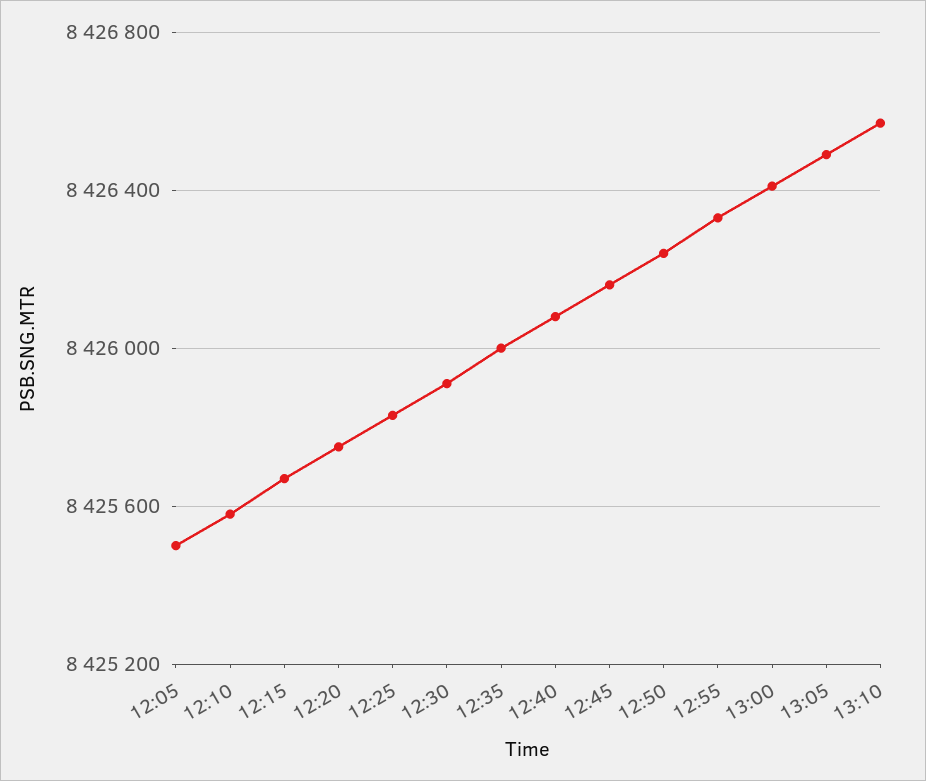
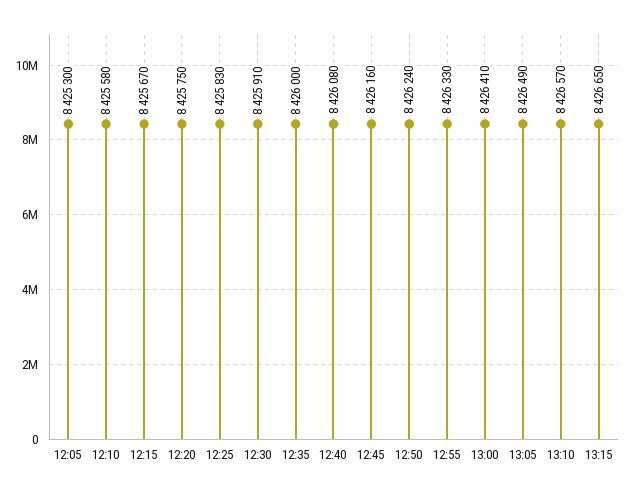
12:05: 8425500 -> 8425300
13:15: none -> 8426650

